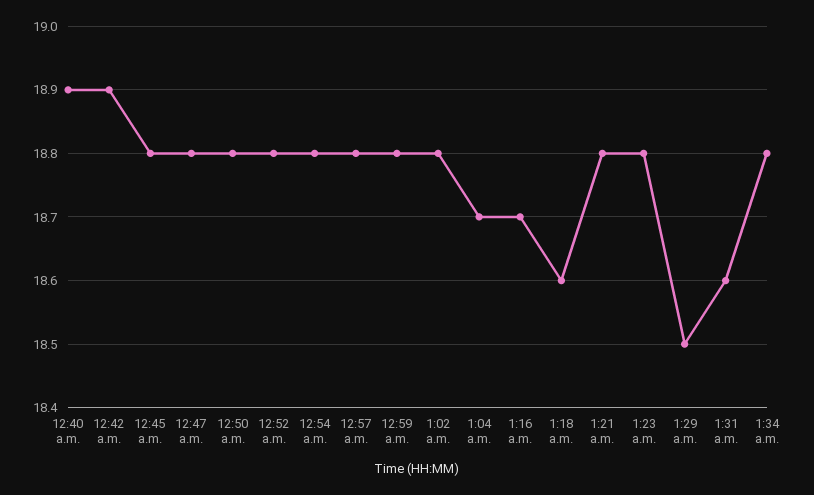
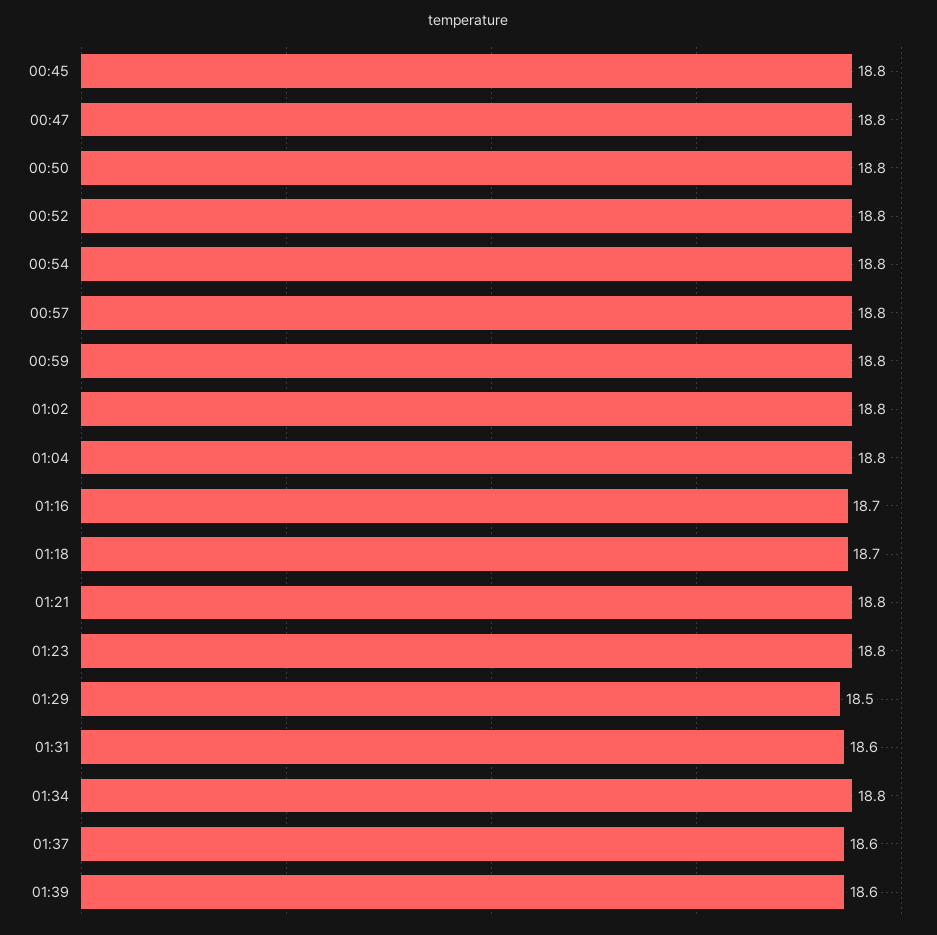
12:40 a.m.: 18.9 -> none
12:42 a.m.: 18.9 -> none
1:04 a.m.: 18.7 -> 18.8
1:18 a.m.: 18.6 -> 18.7
01:37: none -> 18.6
01:39: none -> 18.6

